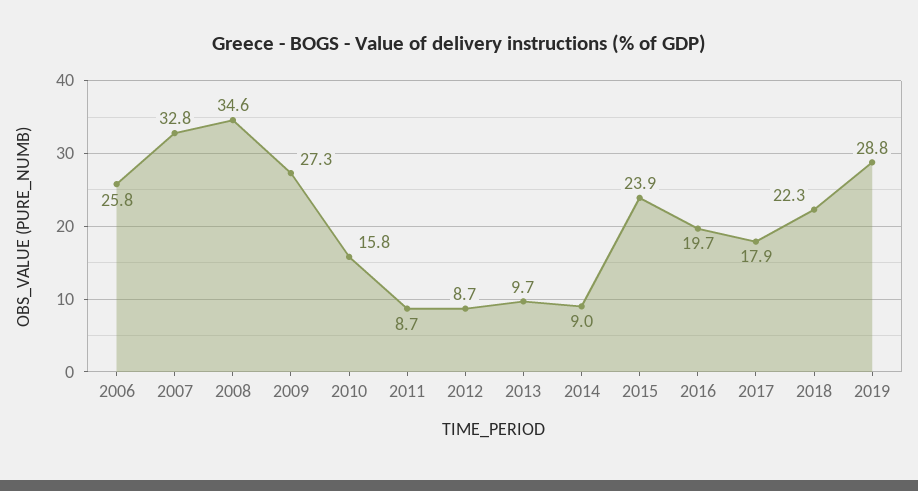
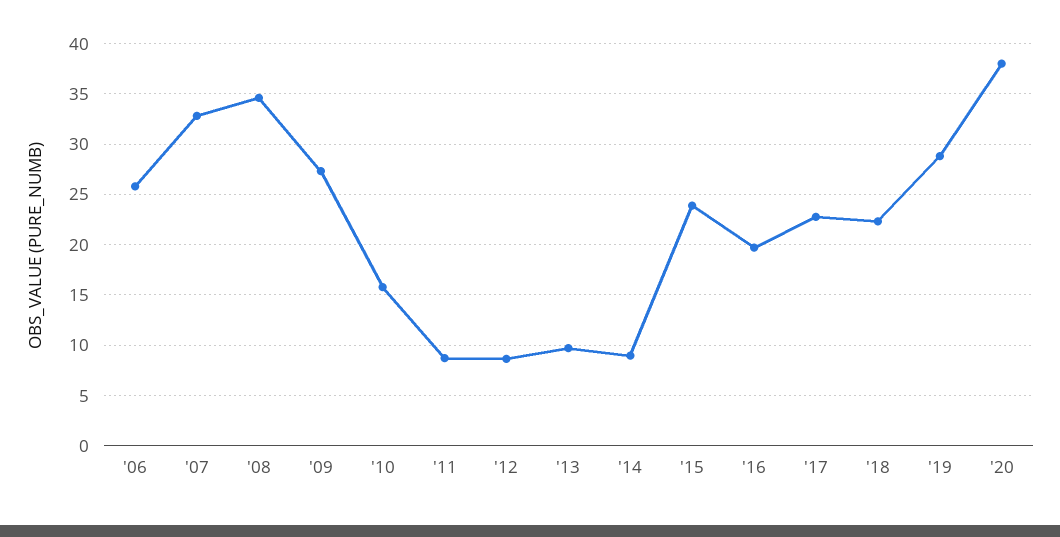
2017: 17.9 -> 23
'20: none -> 38

